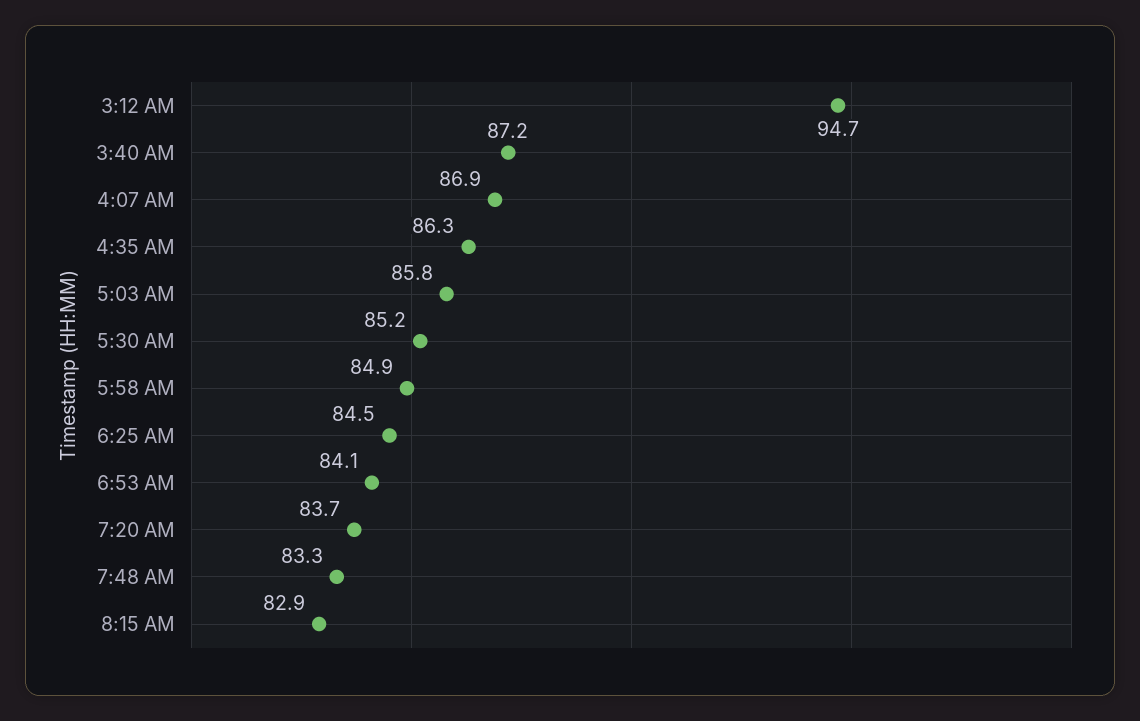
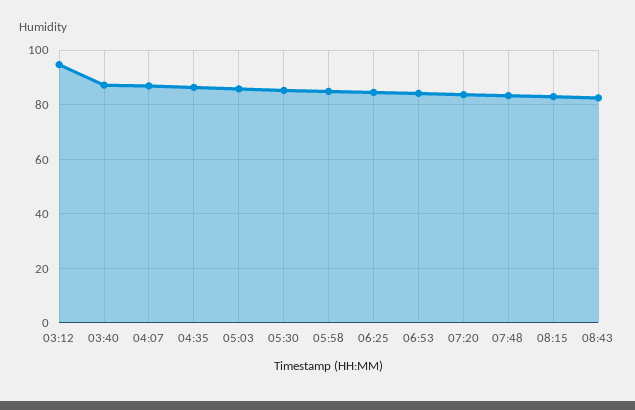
08:43: none -> 82.5

